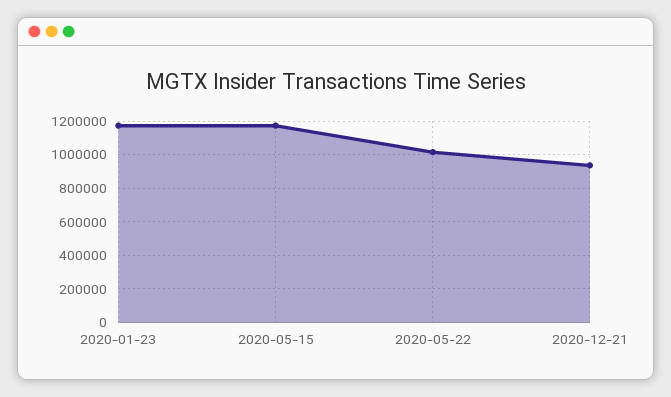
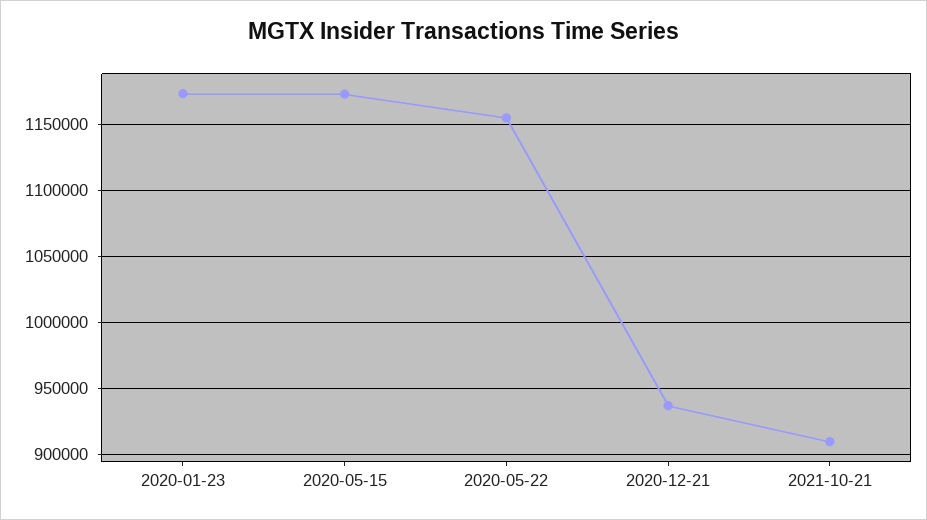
2020-05-22: 1000000 -> 1155000
2021-10-21: none -> 910000

